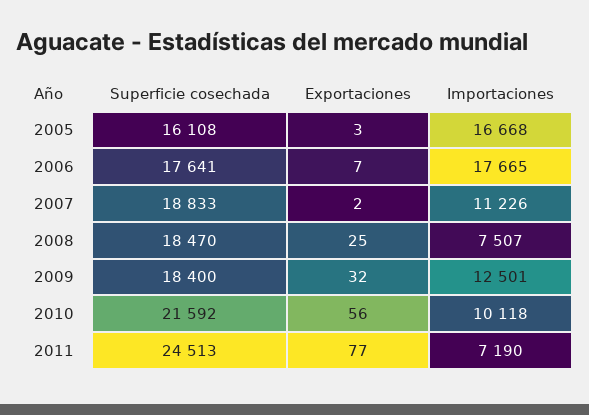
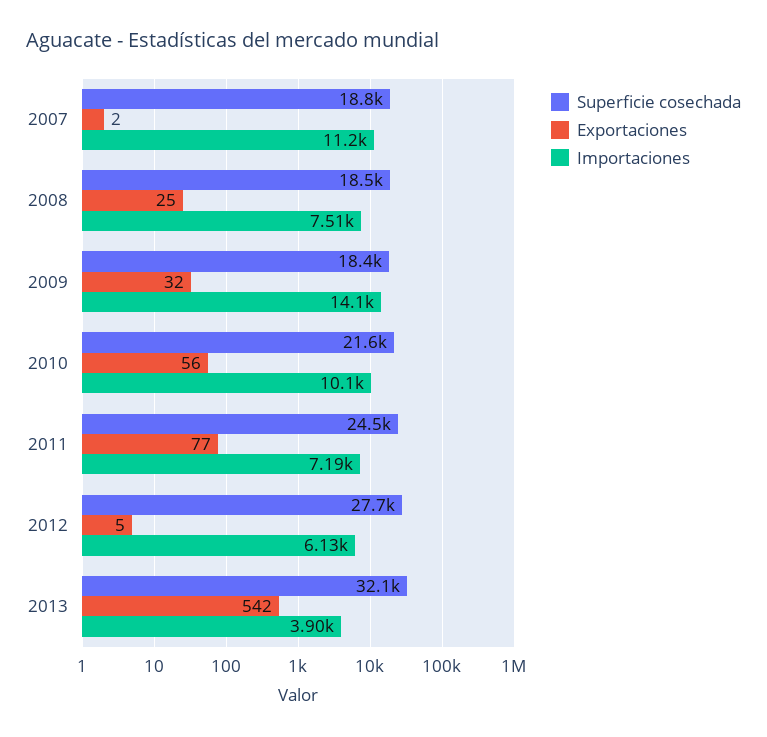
Superficie cosechada, 2005: 16108 -> none
Exportaciones, 2005: 3 -> none
Importaciones, 2005: 16668 -> none
Superficie cosechada, 2006: 17641 -> none
Exportaciones, 2006: 7 -> none
Importaciones, 2006: 17665 -> none
Importaciones, 2009: 12501 -> 14100
Superficie cosechada, 2012: none -> 27700
Exportaciones, 2012: none -> 5
Importaciones, 2012: none -> 6130
Superficie cosechada, 2013: none -> 32100
Exportaciones, 2013: none -> 542
Importaciones, 2013: none -> 3900

